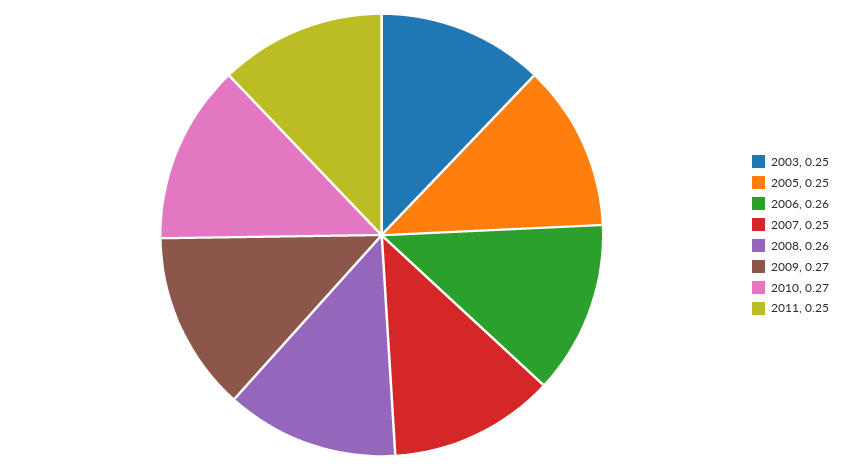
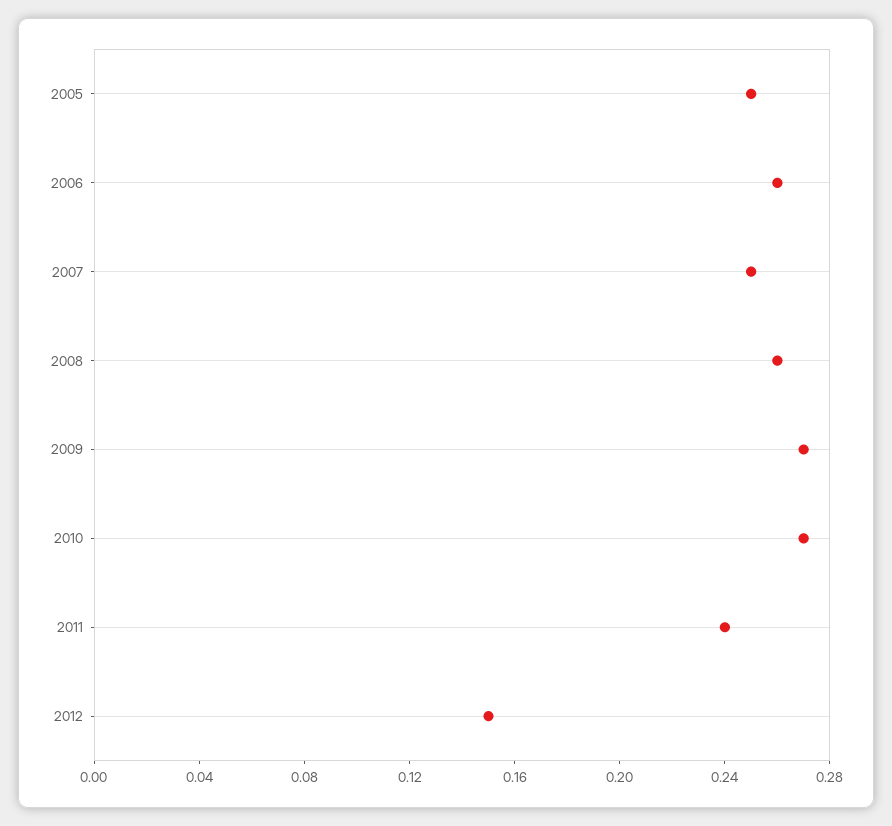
2003: 0.25 -> none
2011: 0.25 -> 0.24
2012: none -> 0.15

